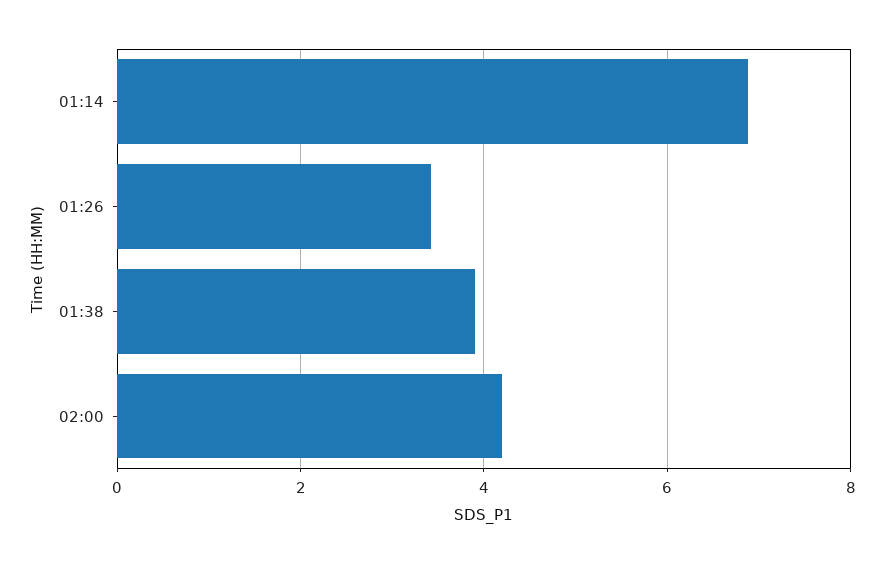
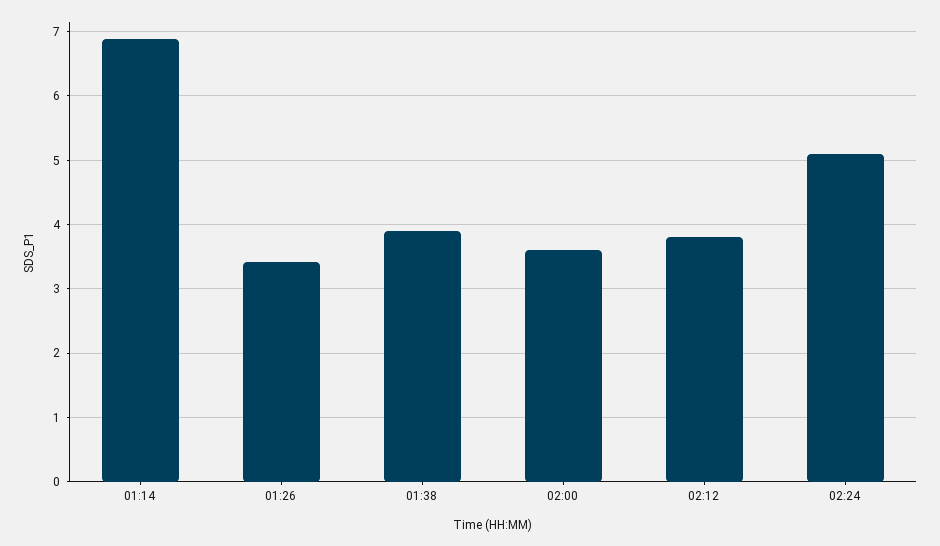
02:00: 4.2 -> 3.6
02:12: none -> 3.8
02:24: none -> 5.1

